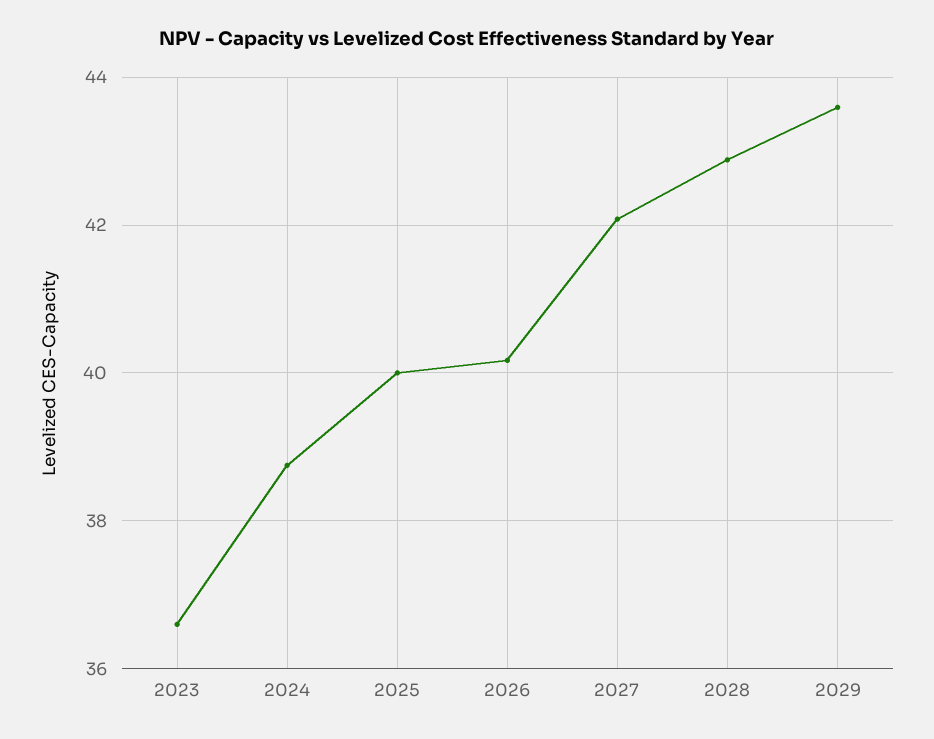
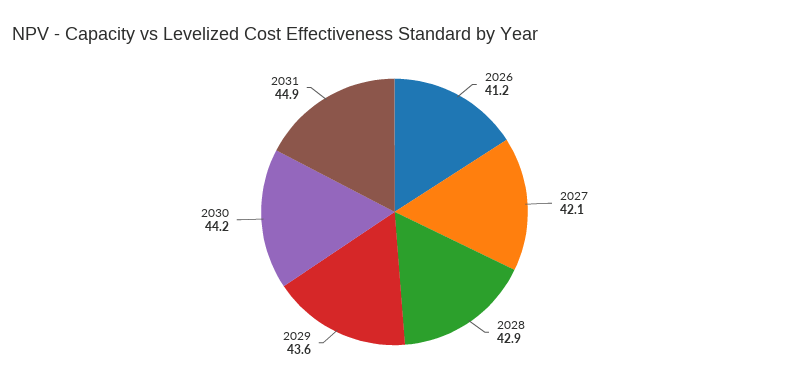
2023: 36.6 -> none
2024: 38.8 -> none
2025: 40 -> none
2026: 40.2 -> 41.2
2030: none -> 44.2
2031: none -> 44.9

